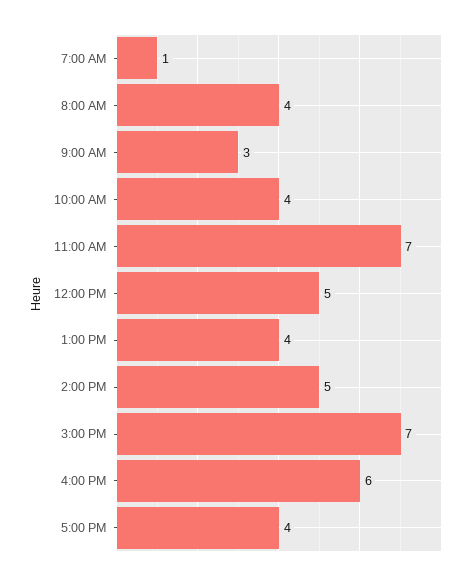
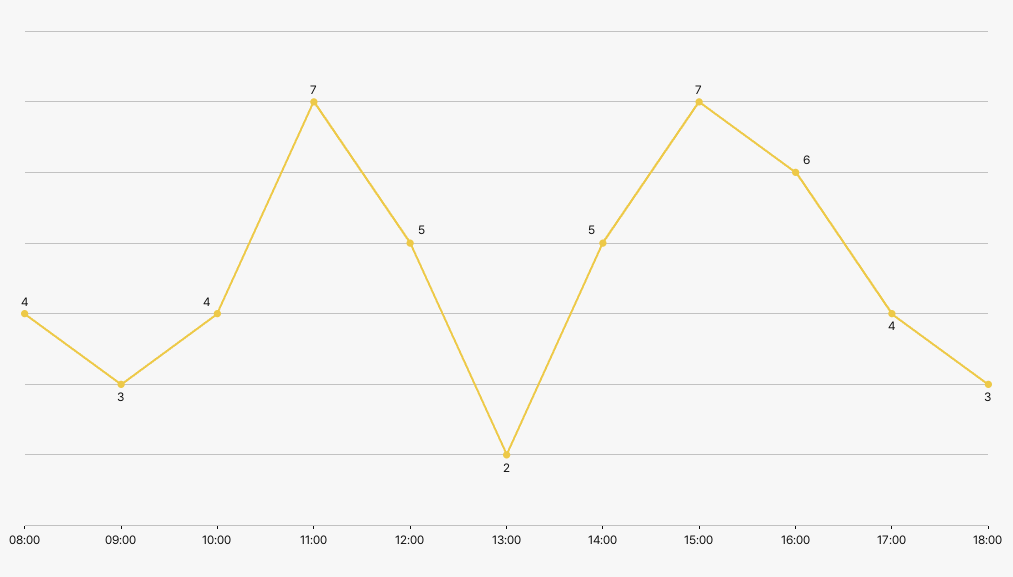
7:00 AM: 1 -> none
1:00 PM: 4 -> 2
18:00: none -> 3

